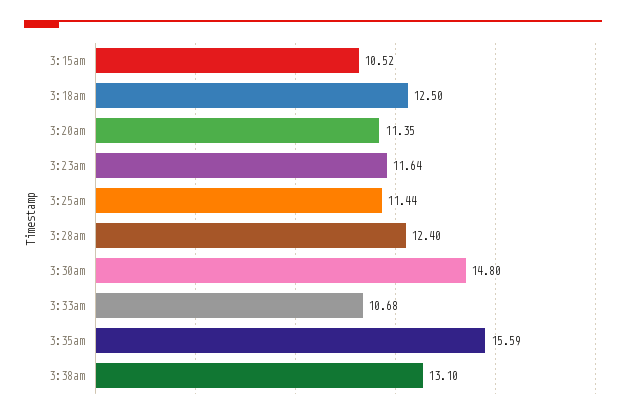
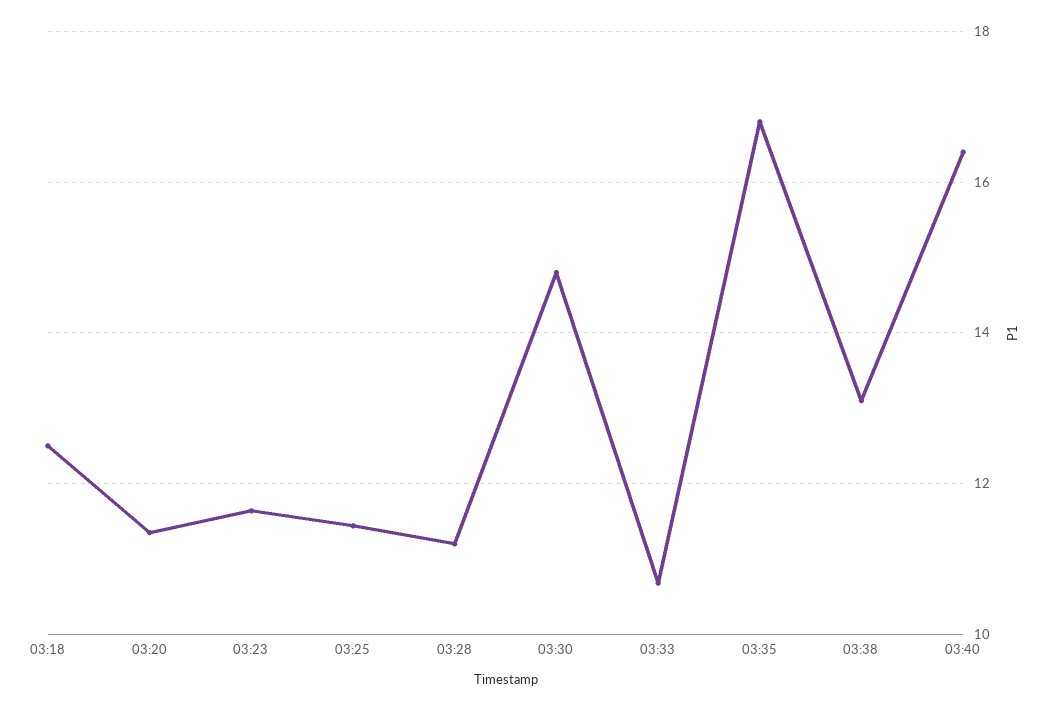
3:15am: 10.52 -> none
3:28am: 12.4 -> 11.2
3:35am: 15.59 -> 16.8
03:40: none -> 16.4

